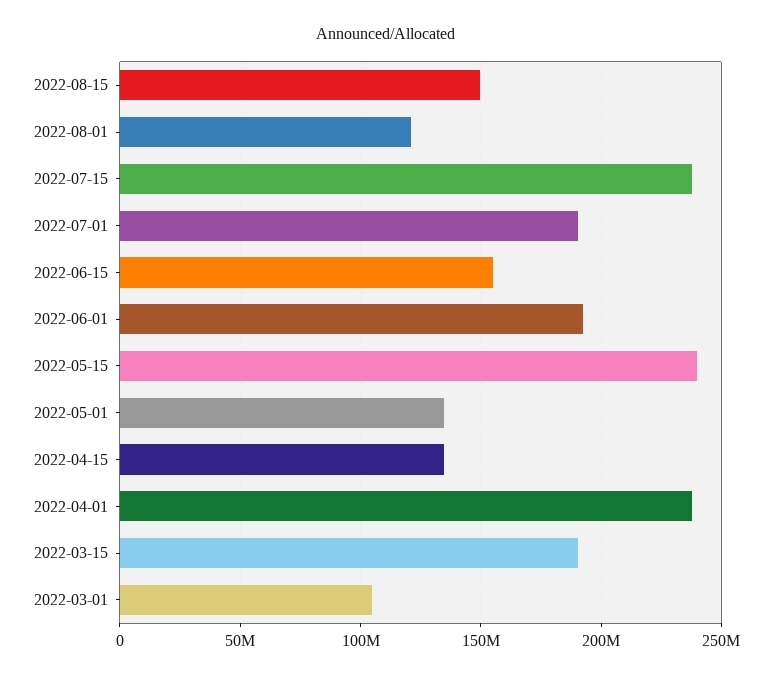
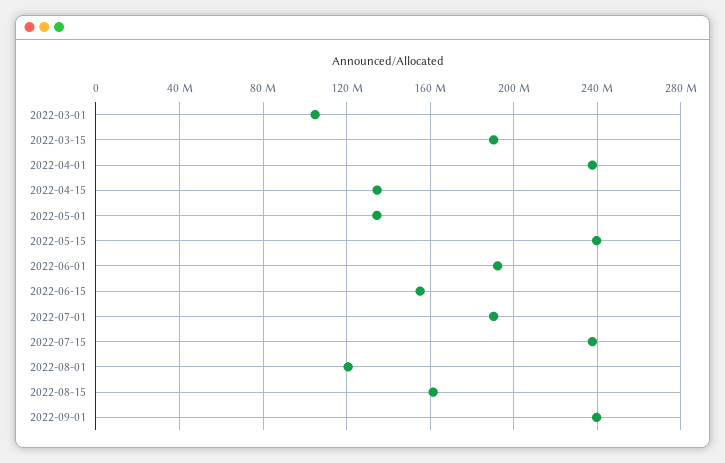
2022-08-15: 150000000 -> 160000000
2022-09-01: none -> 240000000

